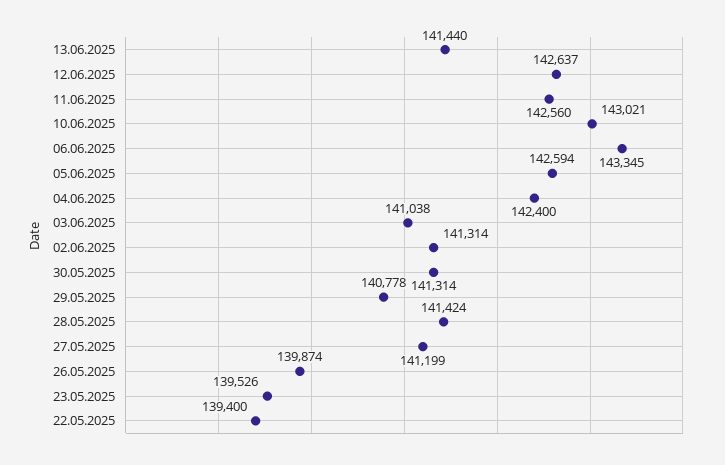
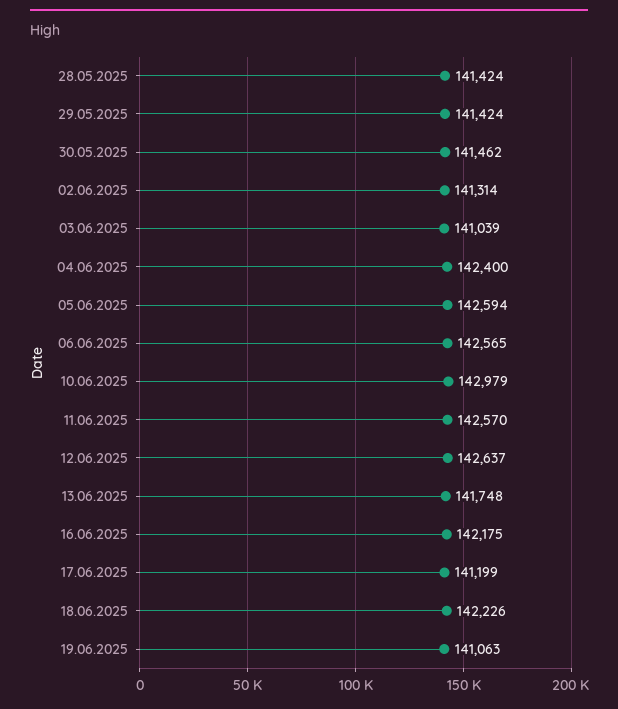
13.06.2025: 141440 -> 141748
11.06.2025: 142560 -> 142570
10.06.2025: 143021 -> 142979
06.06.2025: 143345 -> 142565
03.06.2025: 141038 -> 141039
30.05.2025: 141314 -> 141462
29.05.2025: 140778 -> 141424
27.05.2025: 141199 -> none
26.05.2025: 139874 -> none
23.05.2025: 139526 -> none
22.05.2025: 139400 -> none
16.06.2025: none -> 142175
17.06.2025: none -> 141199
18.06.2025: none -> 142226
19.06.2025: none -> 141063

